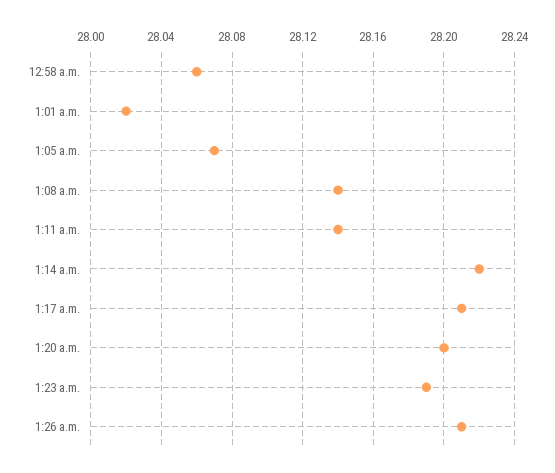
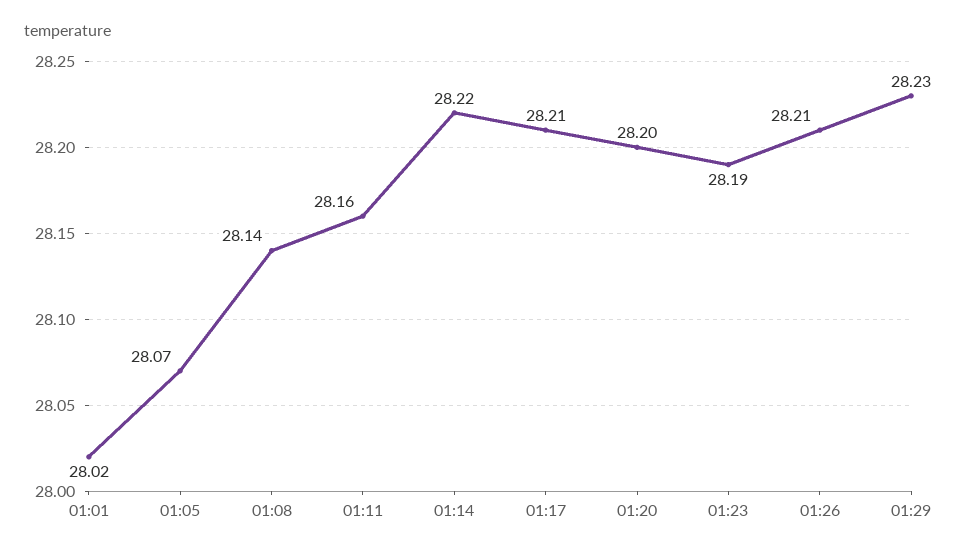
12:58 a.m.: 28.06 -> none
1:11 a.m.: 28.14 -> 28.16
01:29: none -> 28.23

